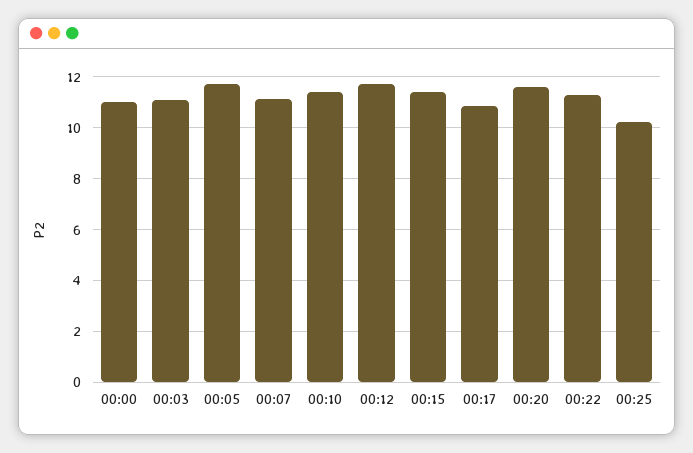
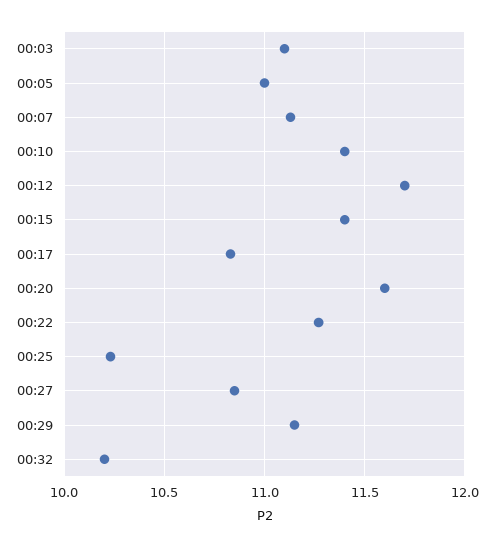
00:00: 11 -> none
00:05: 11.75 -> 11
00:27: none -> 10.85
00:29: none -> 11.15
00:32: none -> 10.2

